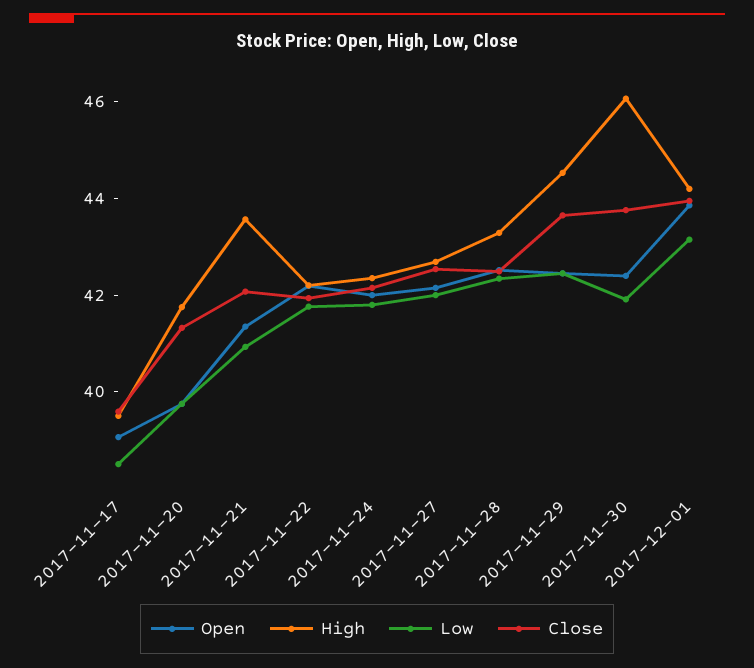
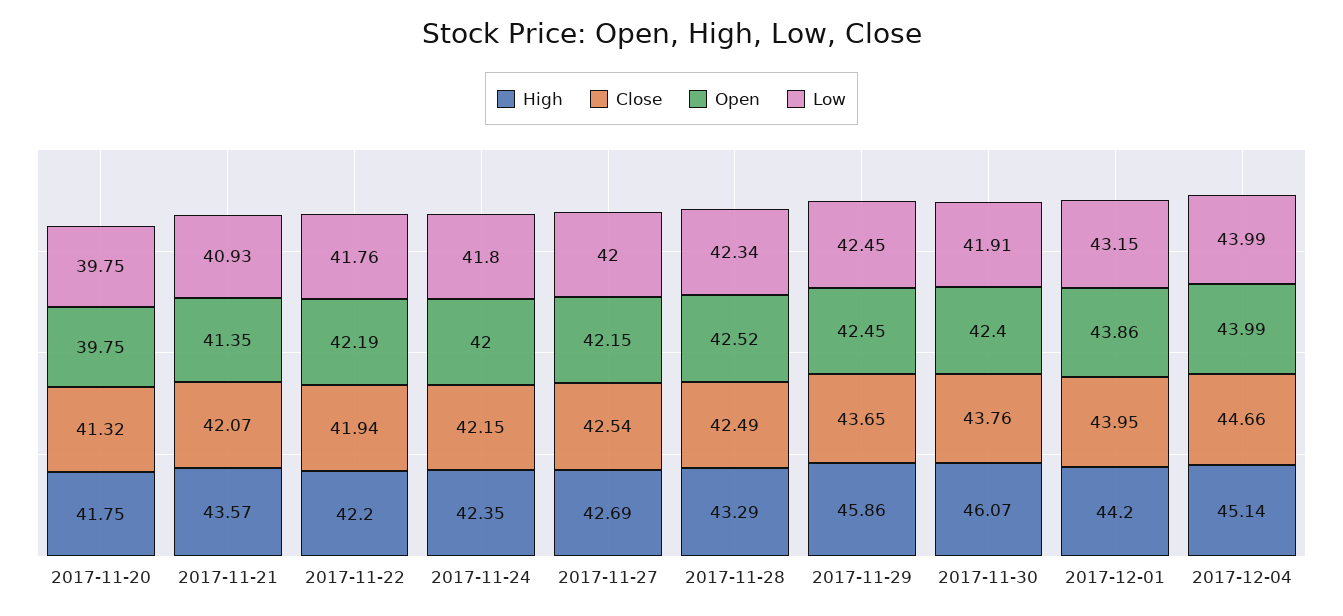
Open, 2017-11-17: 39 -> none
High, 2017-11-17: 39.5 -> none
Low, 2017-11-17: 38.5 -> none
Close, 2017-11-17: 39.5 -> none
High, 2017-11-29: 44.5 -> 45.86
High, 2017-12-04: none -> 45.14
Close, 2017-12-04: none -> 44.66
Open, 2017-12-04: none -> 43.99
Low, 2017-12-04: none -> 43.99

